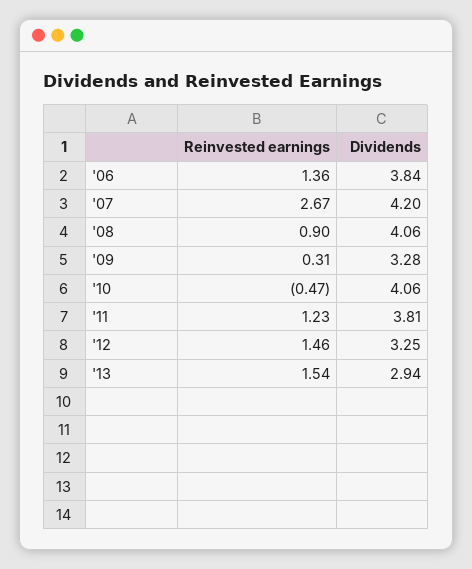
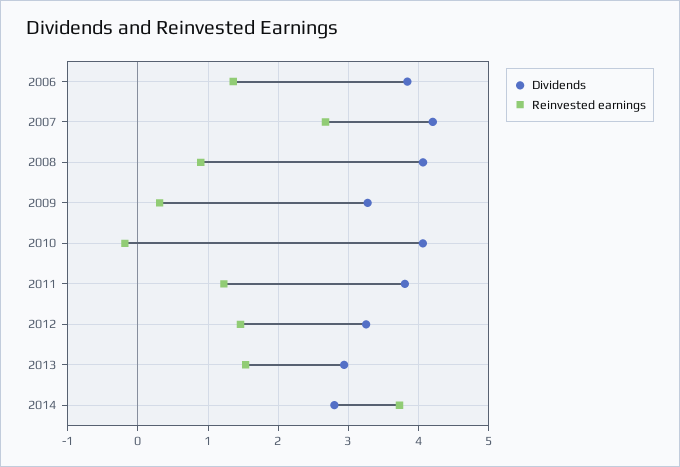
Reinvested earnings, '10: -0.47 -> -0.2
Dividends, 2014: none -> 2.8
Reinvested earnings, 2014: none -> 3.7

